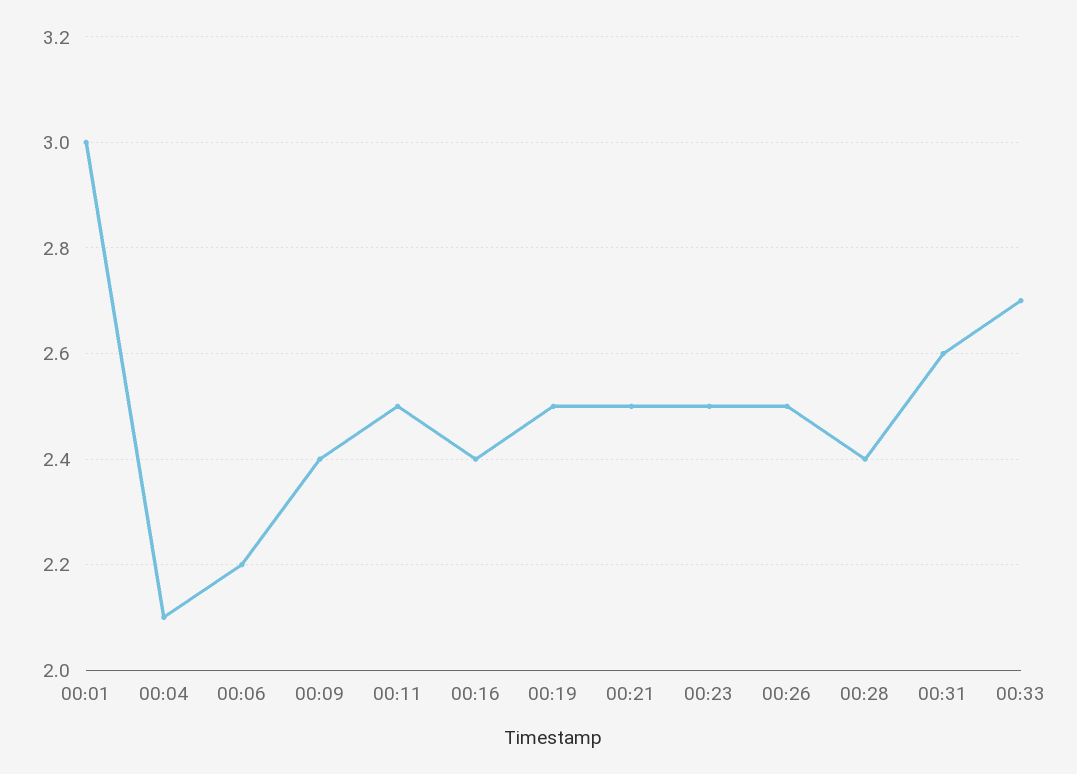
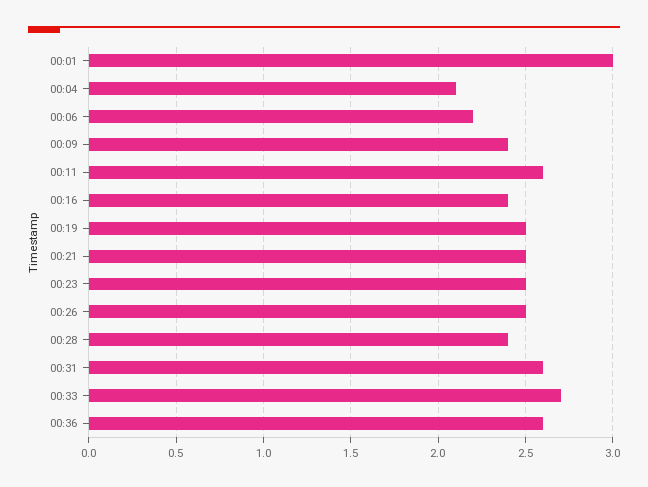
00:11: 2.5 -> 2.6
00:36: none -> 2.6

